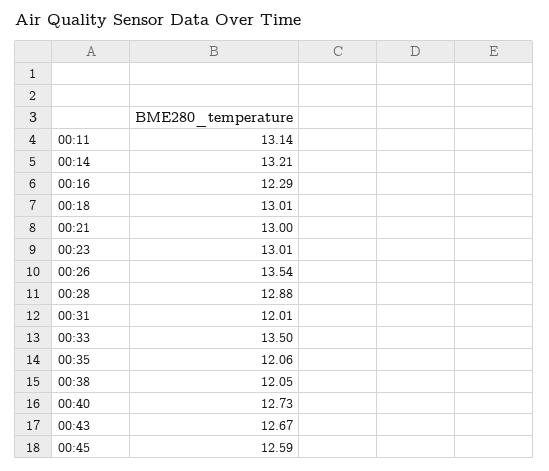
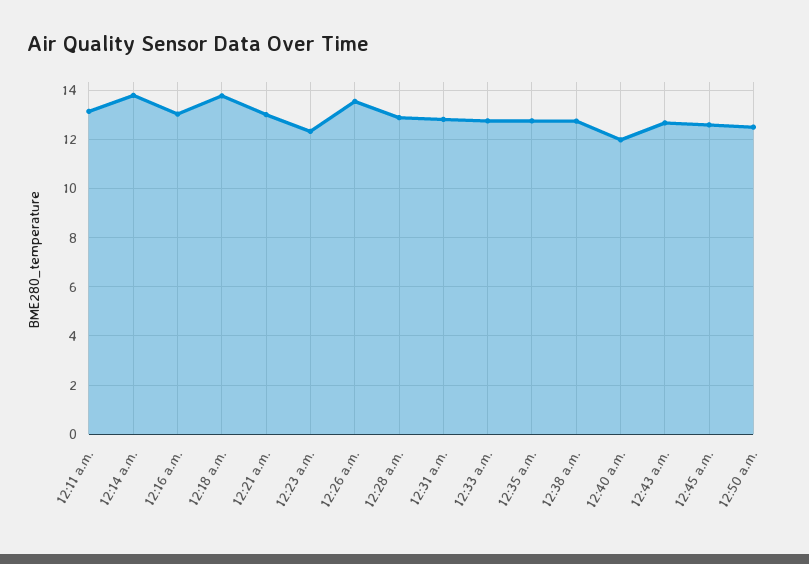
00:14: 13.21 -> 13.75
00:16: 12.29 -> 13
00:18: 13.01 -> 13.75
00:23: 13.01 -> 12.25
00:31: 12.01 -> 12.75
00:33: 13.5 -> 12.75
00:35: 12.06 -> 12.75
00:38: 12.05 -> 12.75
00:40: 12.73 -> 12
12:50 a.m.: none -> 12.5

